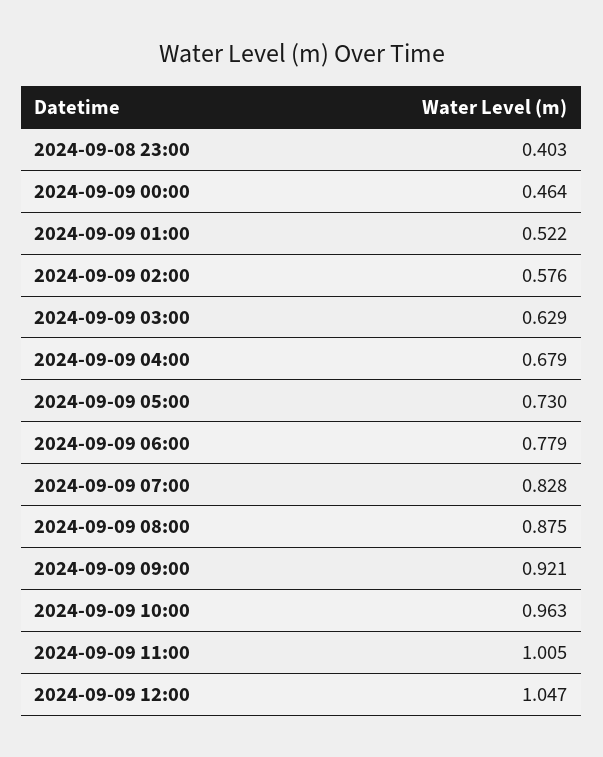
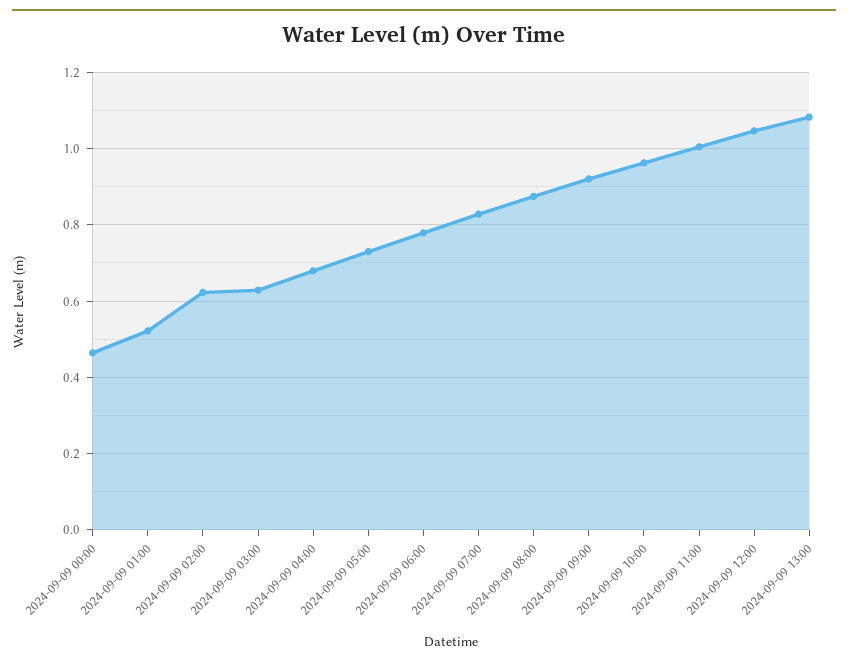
2024-09-08 23:00: 0.403 -> none
2024-09-09 02:00: 0.576 -> 0.62
2024-09-09 13:00: none -> 1.08

